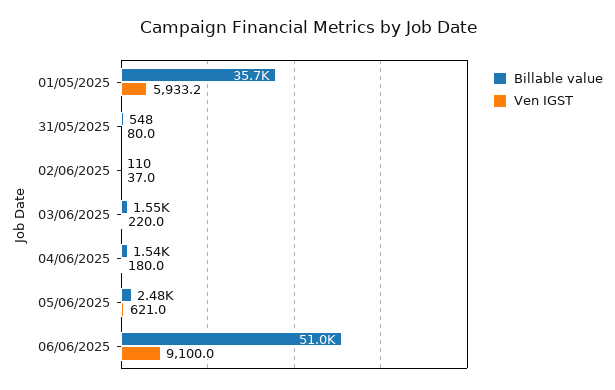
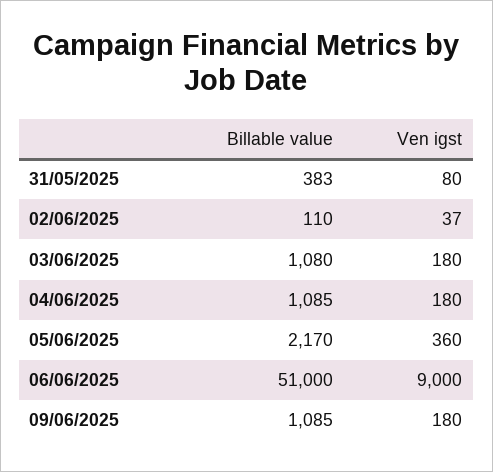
Billable value, 01/05/2025: 35700 -> none
Ven IGST, 01/05/2025: 5933.2 -> none
Billable value, 31/05/2025: 548 -> 383
Billable value, 03/06/2025: 1550 -> 1080
Ven IGST, 03/06/2025: 220 -> 180
Billable value, 04/06/2025: 1540 -> 1085
Billable value, 05/06/2025: 2480 -> 2170
Ven IGST, 05/06/2025: 621 -> 360
Ven IGST, 06/06/2025: 9100 -> 9000
Billable value, 09/06/2025: none -> 1085
Ven IGST, 09/06/2025: none -> 180

